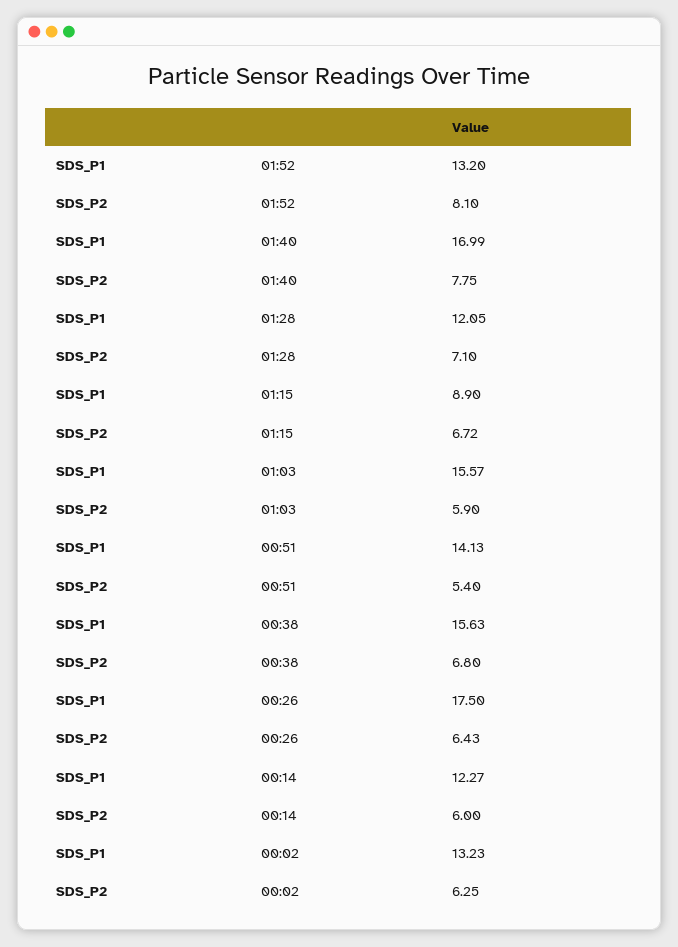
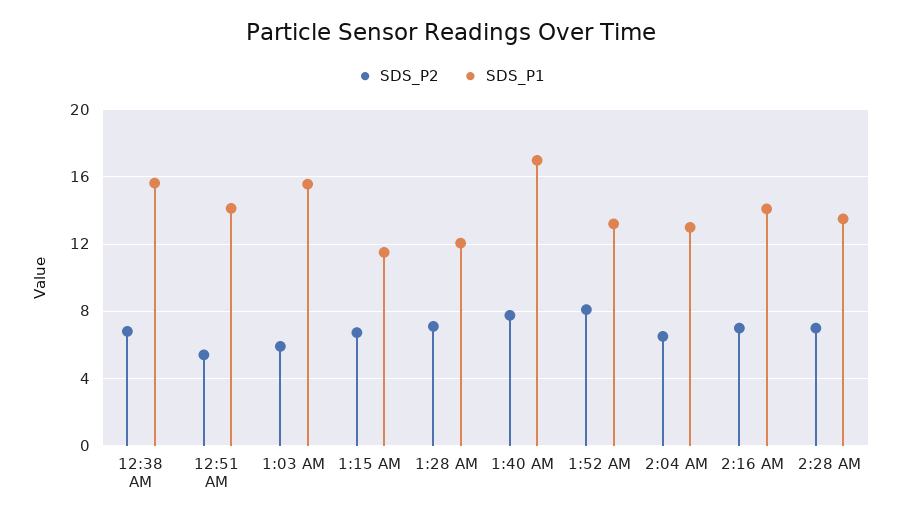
SDS_P1, 01:15: 8.9 -> 11.5
SDS_P1, 00:26: 17.5 -> none
SDS_P2, 00:26: 6.43 -> none
SDS_P1, 00:14: 12.27 -> none
SDS_P2, 00:14: 6 -> none
SDS_P1, 00:02: 13.23 -> none
SDS_P2, 00:02: 6.25 -> none
SDS_P2, 2:04 AM: none -> 6.5
SDS_P1, 2:04 AM: none -> 13
SDS_P2, 2:16 AM: none -> 7
SDS_P1, 2:16 AM: none -> 14
SDS_P2, 2:28 AM: none -> 7
SDS_P1, 2:28 AM: none -> 13.5

